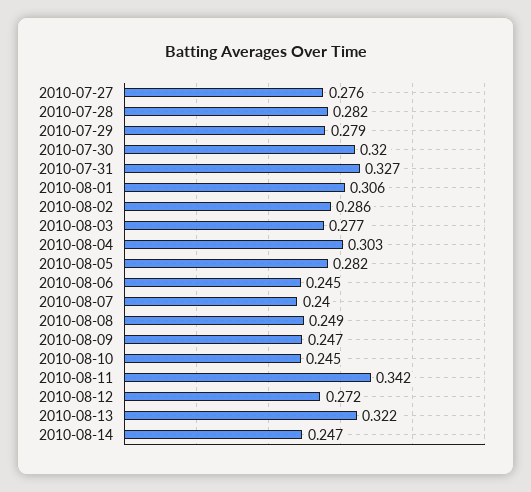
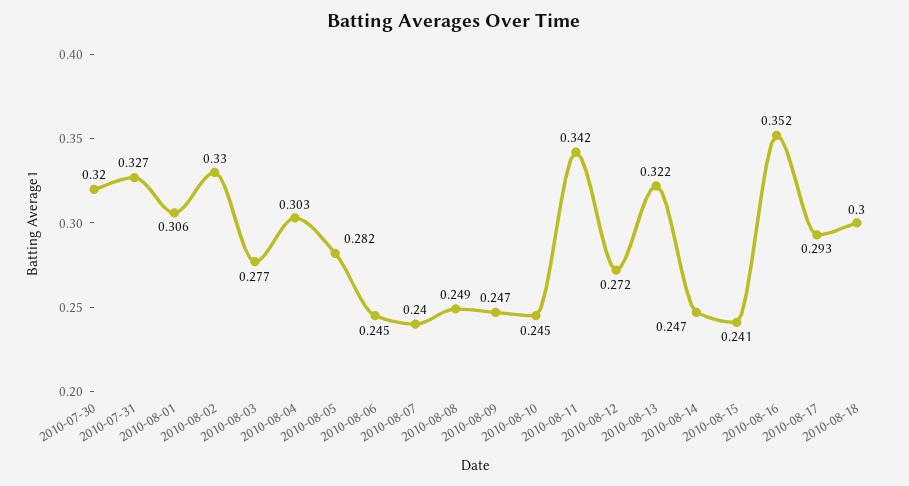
2010-07-27: 0.276 -> none
2010-07-28: 0.282 -> none
2010-07-29: 0.279 -> none
2010-08-02: 0.286 -> 0.33
2010-08-15: none -> 0.241
2010-08-16: none -> 0.352
2010-08-17: none -> 0.293
2010-08-18: none -> 0.3

